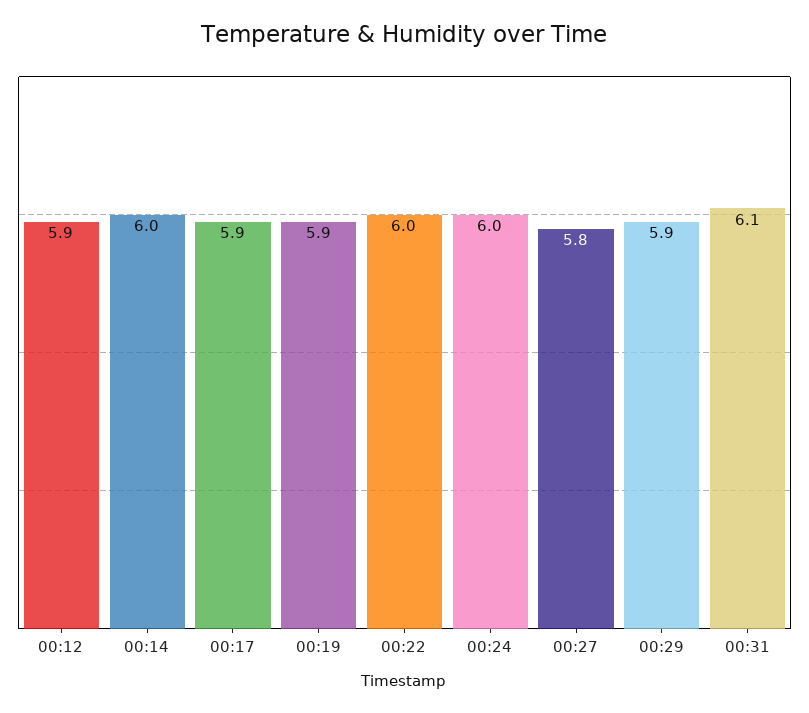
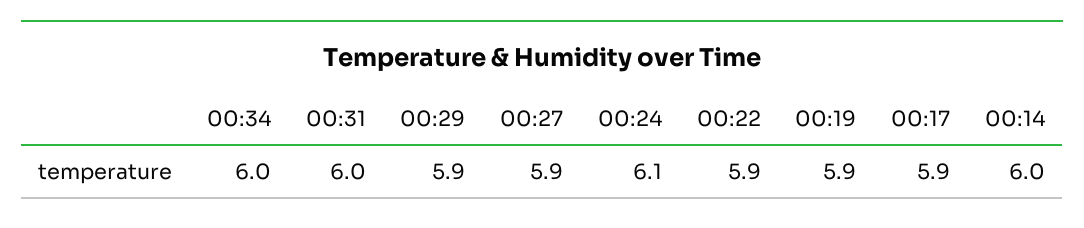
00:12: 5.9 -> none
00:22: 6 -> 5.9
00:24: 6 -> 6.1
00:27: 5.8 -> 5.9
00:31: 6.1 -> 6
00:34: none -> 6

